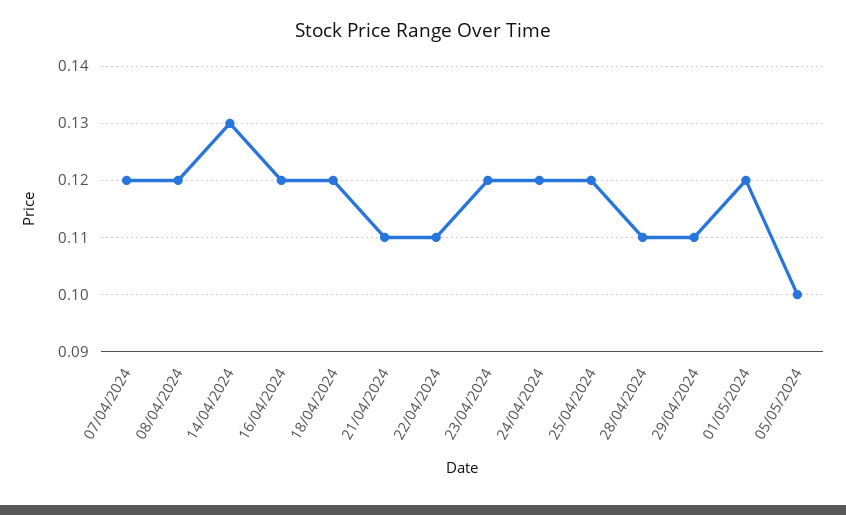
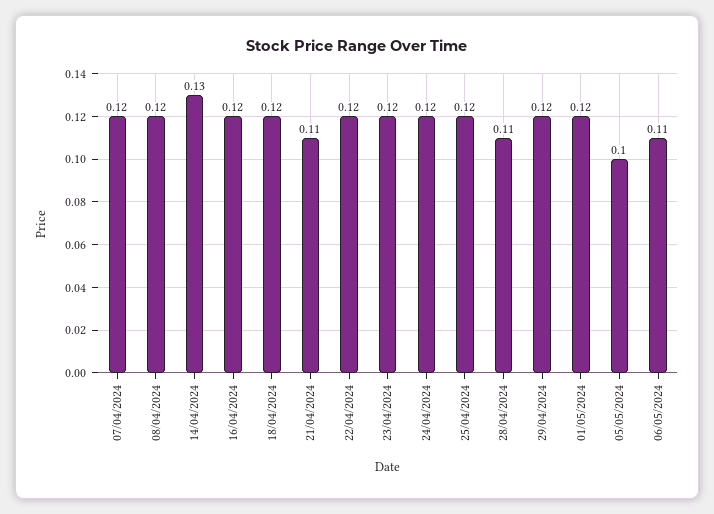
22/04/2024: 0.11 -> 0.12
29/04/2024: 0.11 -> 0.12
06/05/2024: none -> 0.11

